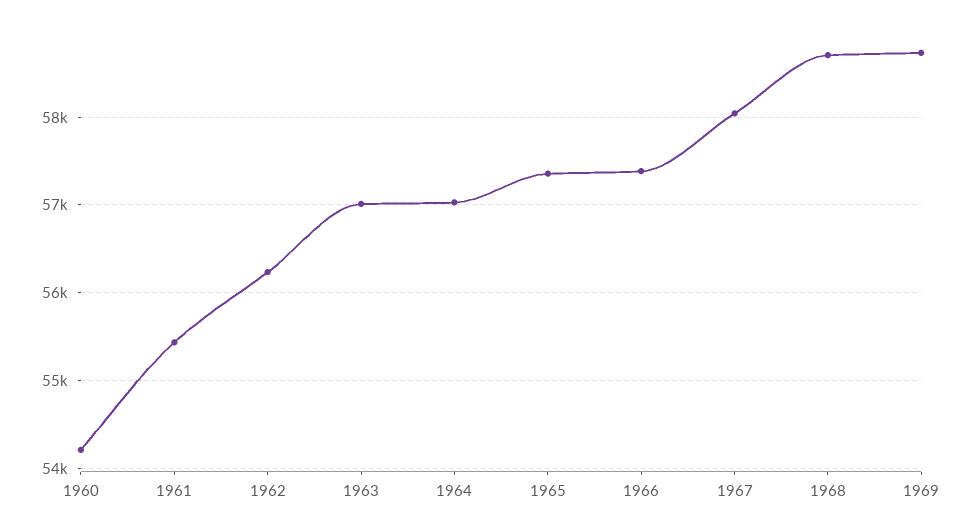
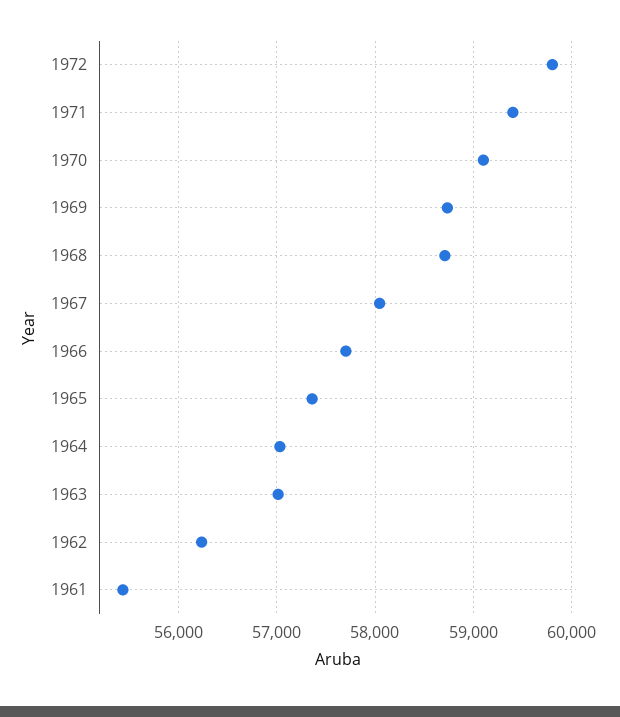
1960: 54200 -> none
1966: 57400 -> 57700
1972: none -> 59800
1971: none -> 59400
1970: none -> 59100

